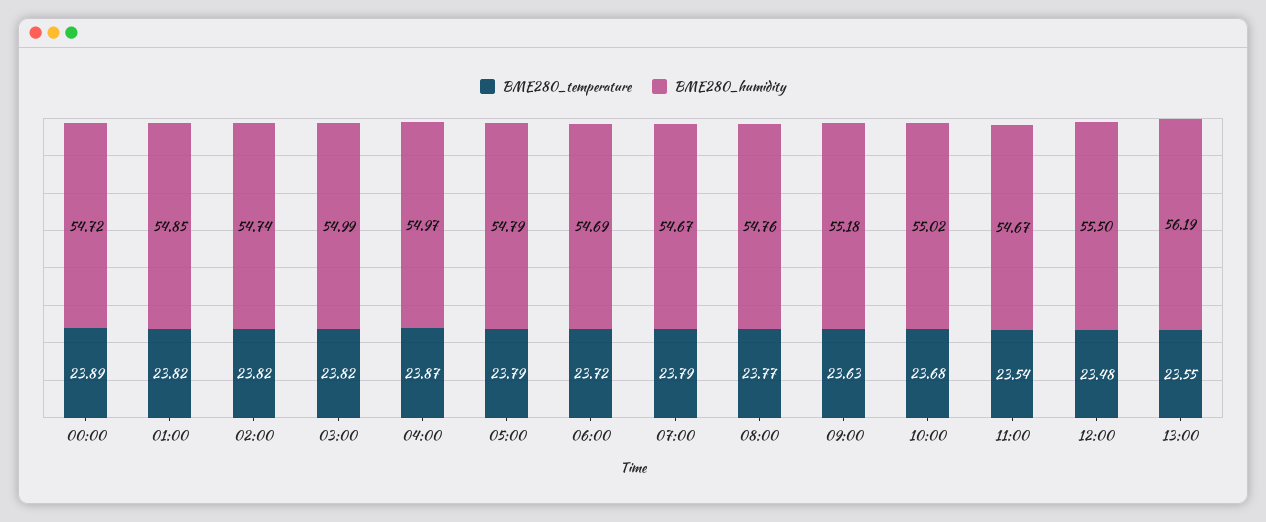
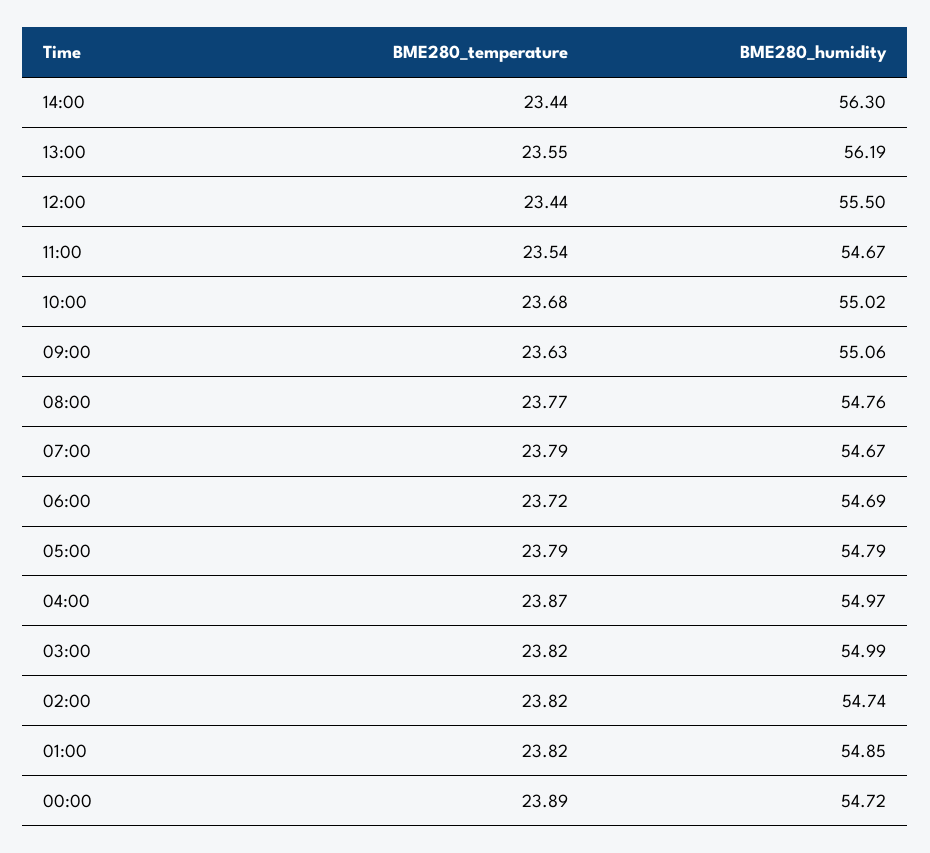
BME280_humidity, 09:00: 55.18 -> 55.06
BME280_temperature, 12:00: 23.48 -> 23.44
BME280_temperature, 14:00: none -> 23.44
BME280_humidity, 14:00: none -> 56.3

